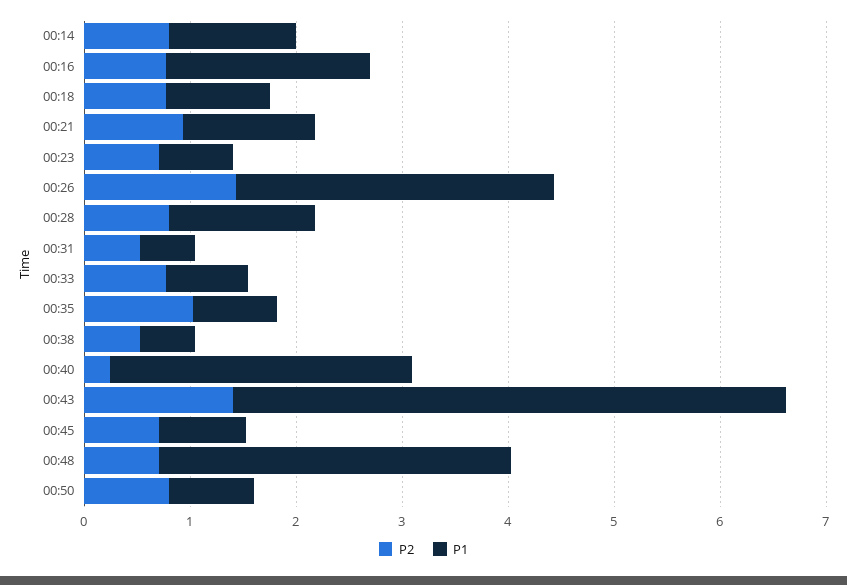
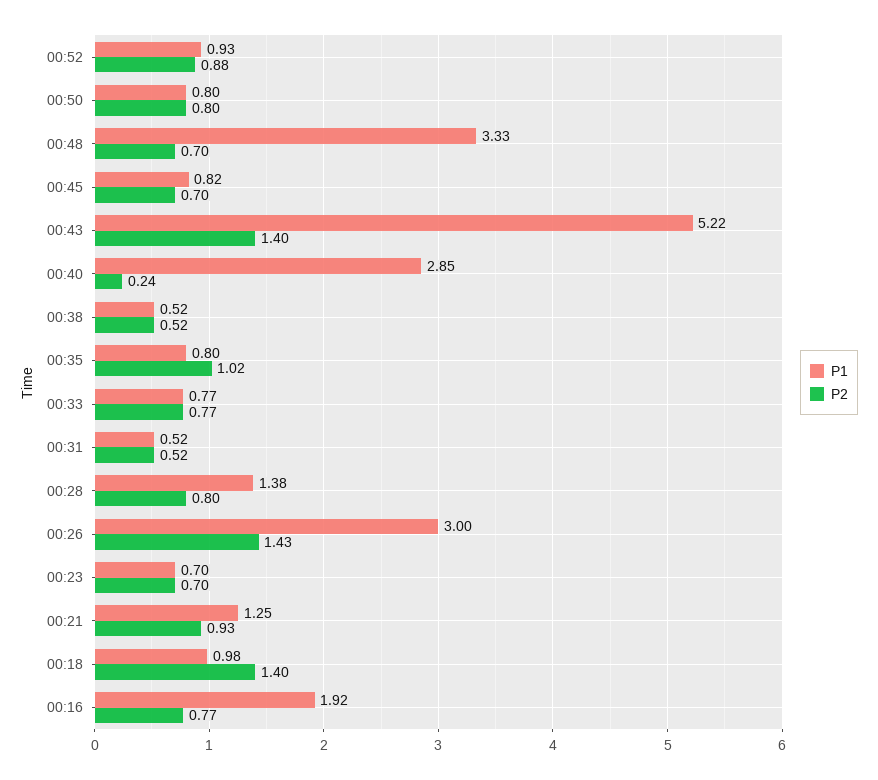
P2, 00:14: 0.8 -> none
P1, 00:14: 1.2 -> none
P2, 00:18: 0.8 -> 1.4
P1, 00:52: none -> 0.93
P2, 00:52: none -> 0.88

